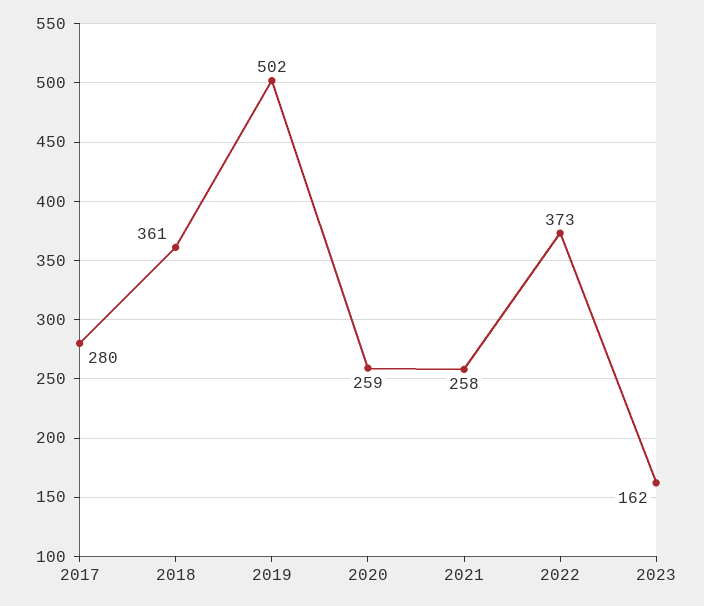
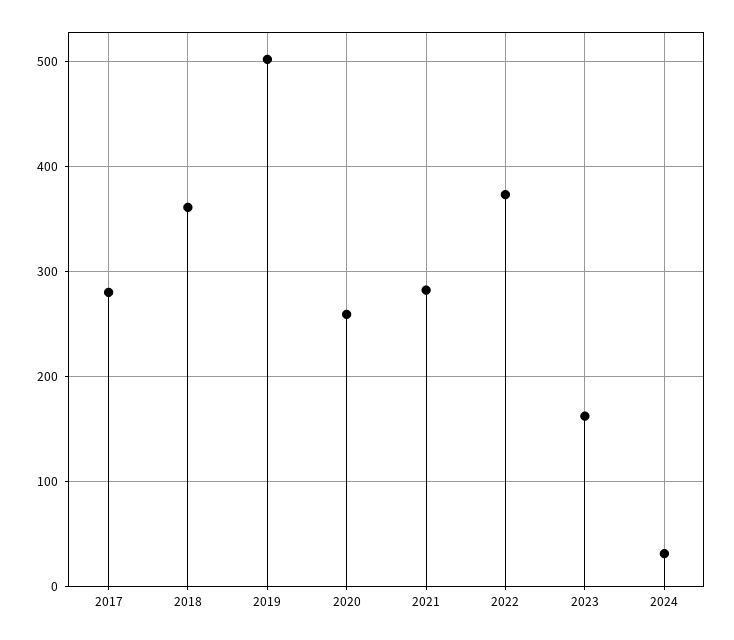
2021: 258 -> 280
2024: none -> 30

